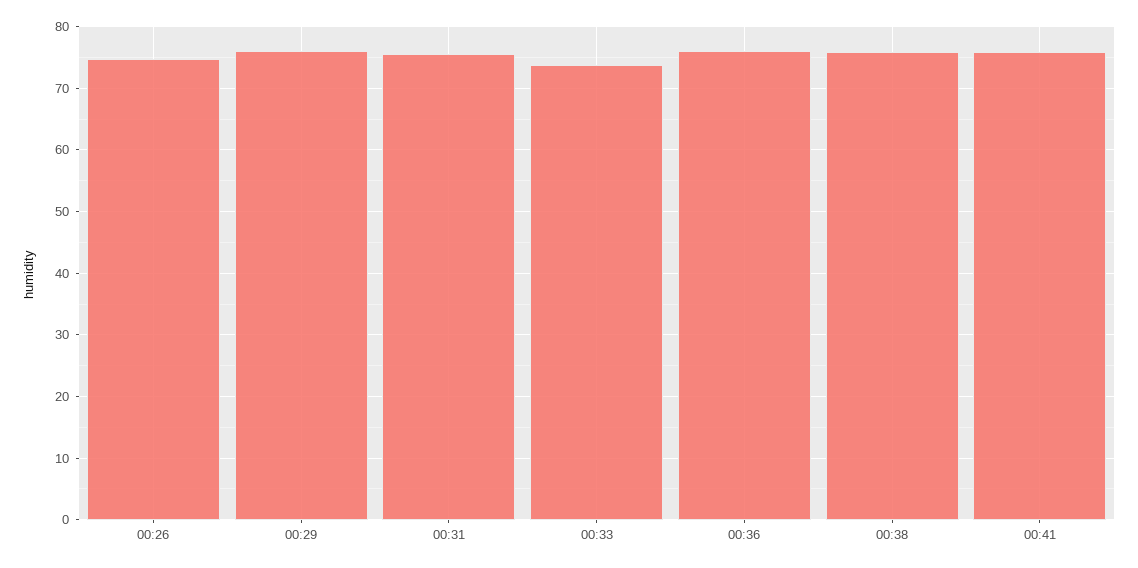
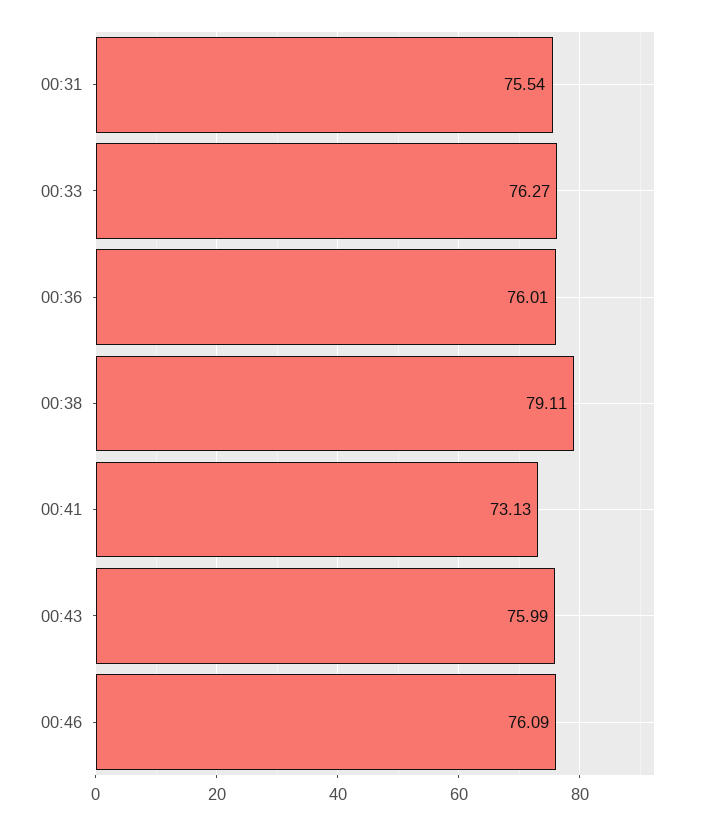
00:26: 75 -> none
00:29: 76 -> none
00:33: 74 -> 76.27
00:38: 76 -> 79.11
00:41: 76 -> 73.13
00:43: none -> 75.99
00:46: none -> 76.09

